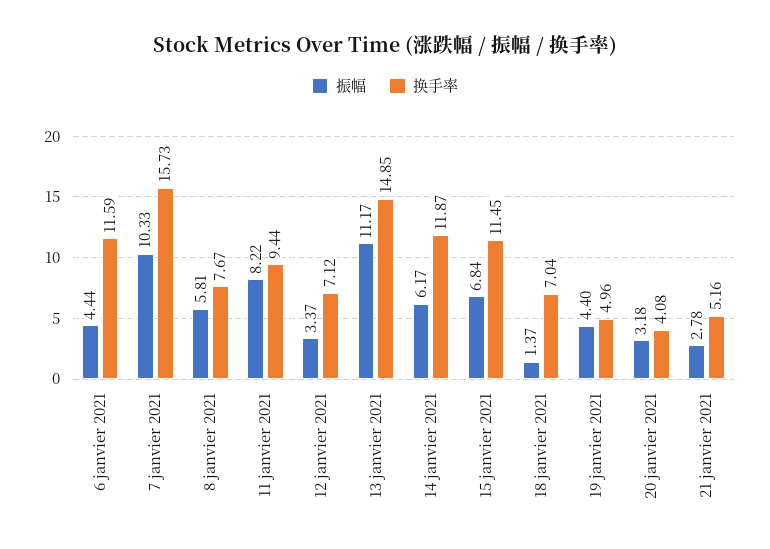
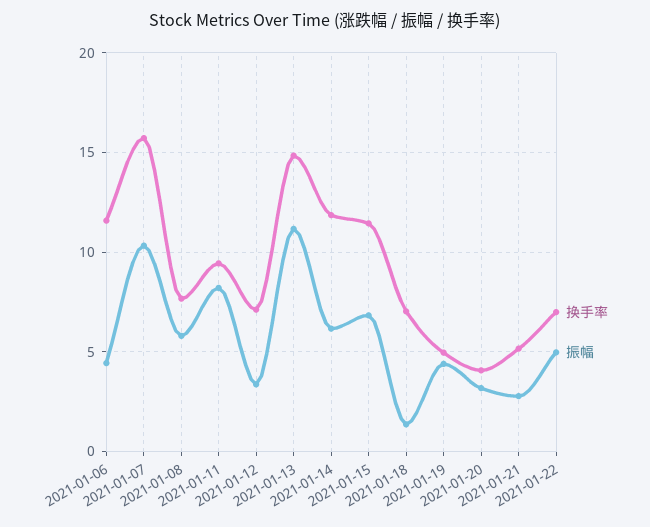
换手率, 2021-01-22: none -> 7
振幅, 2021-01-22: none -> 5

